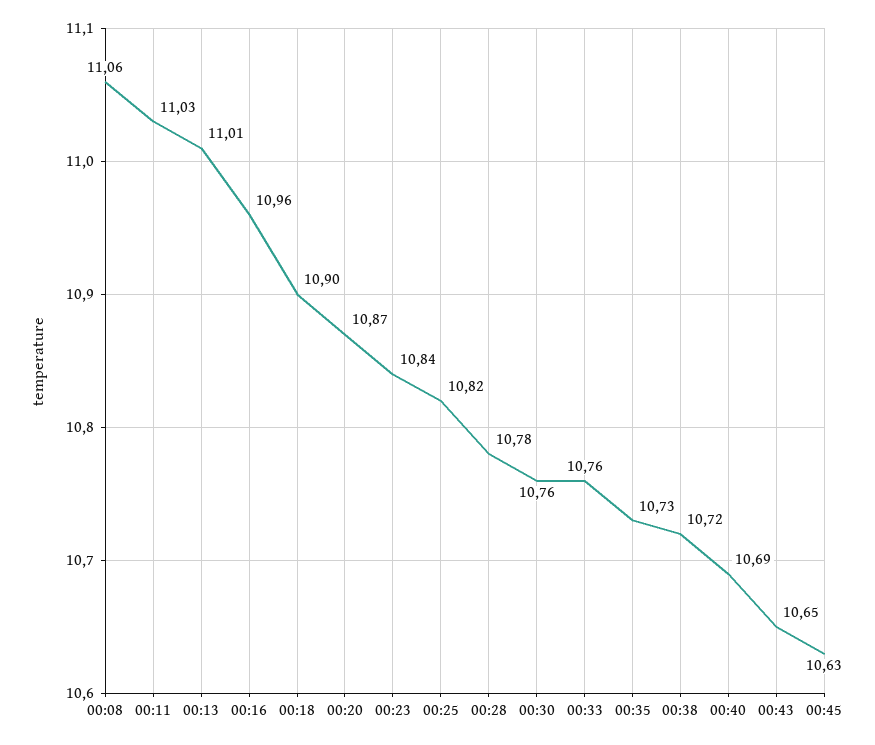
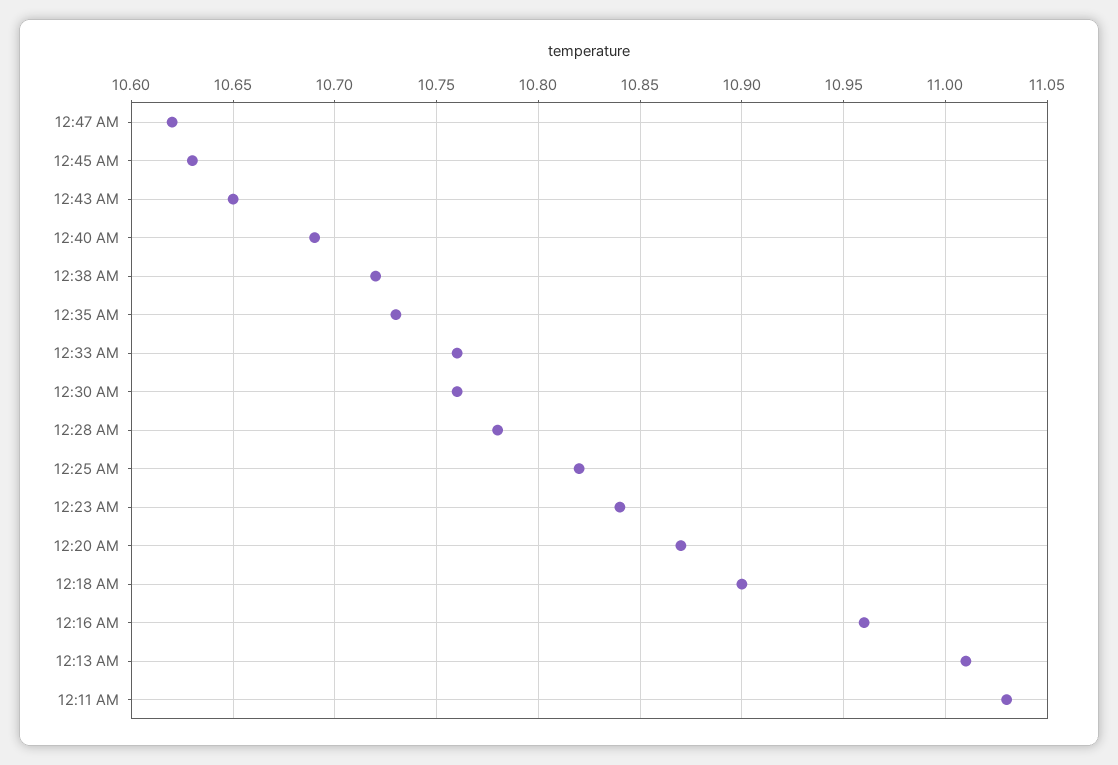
00:08: 11.06 -> none
12:47 AM: none -> 10.62

